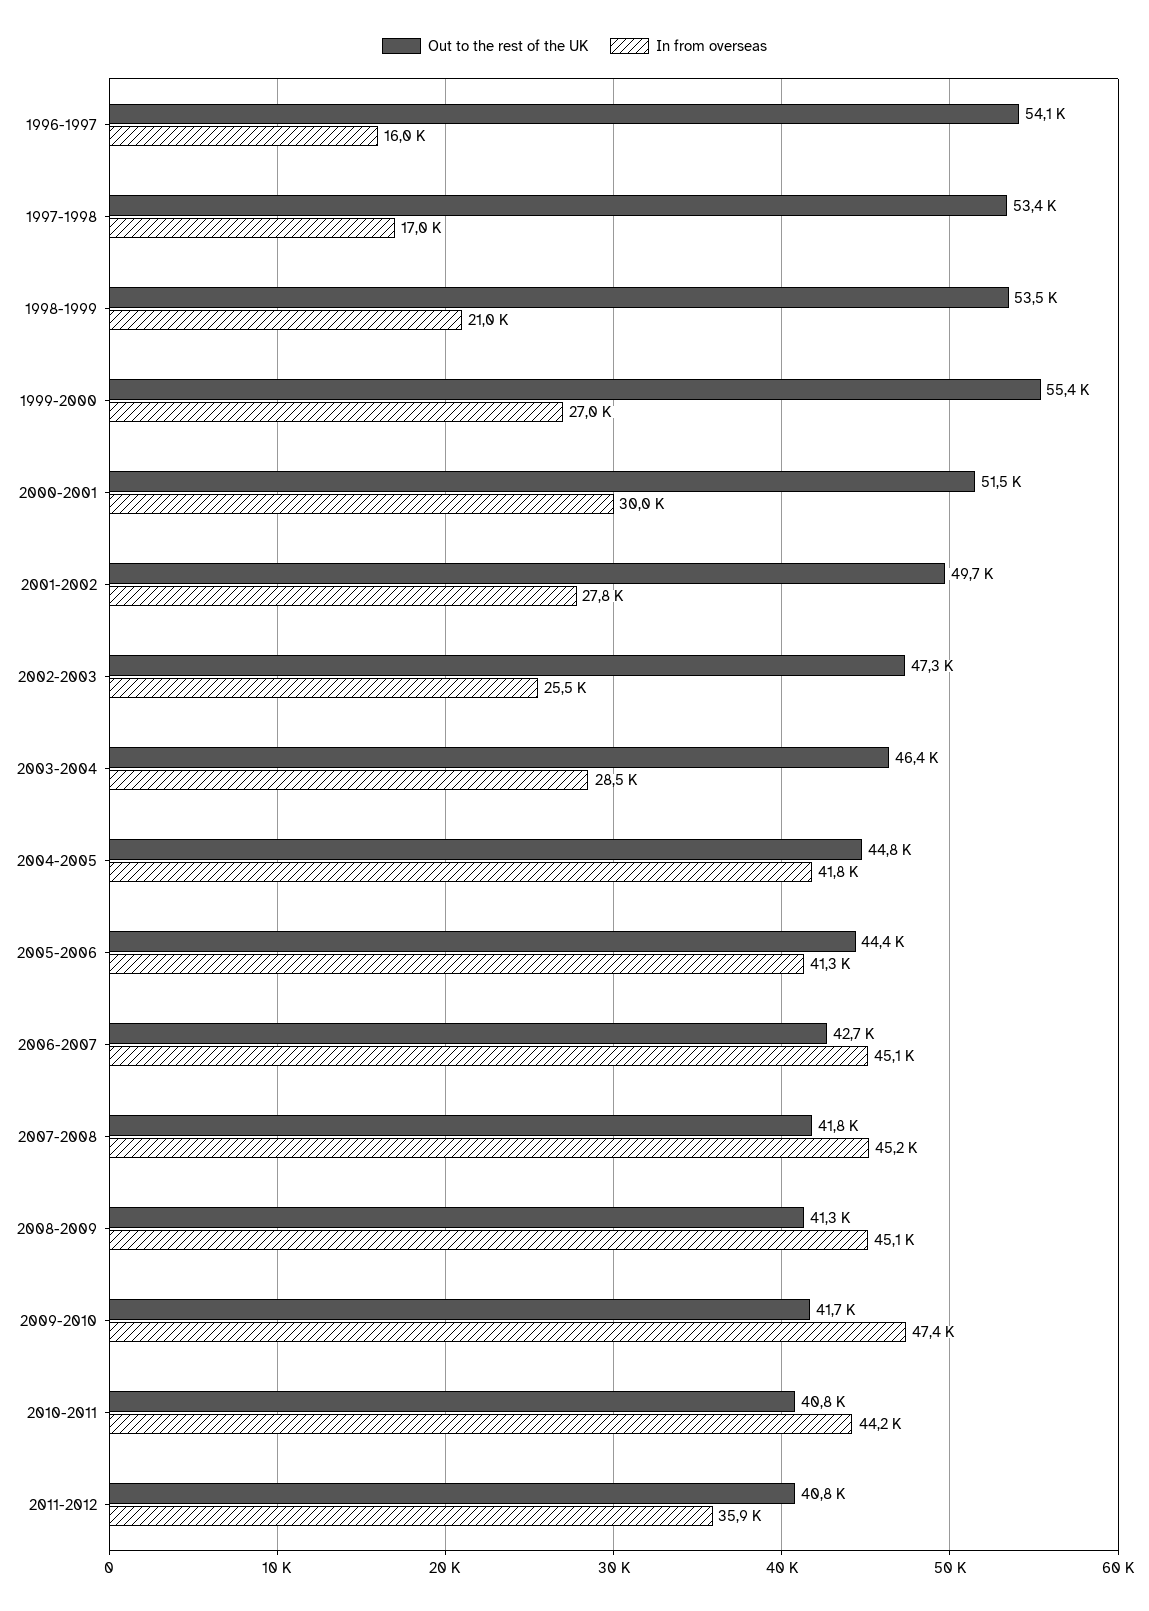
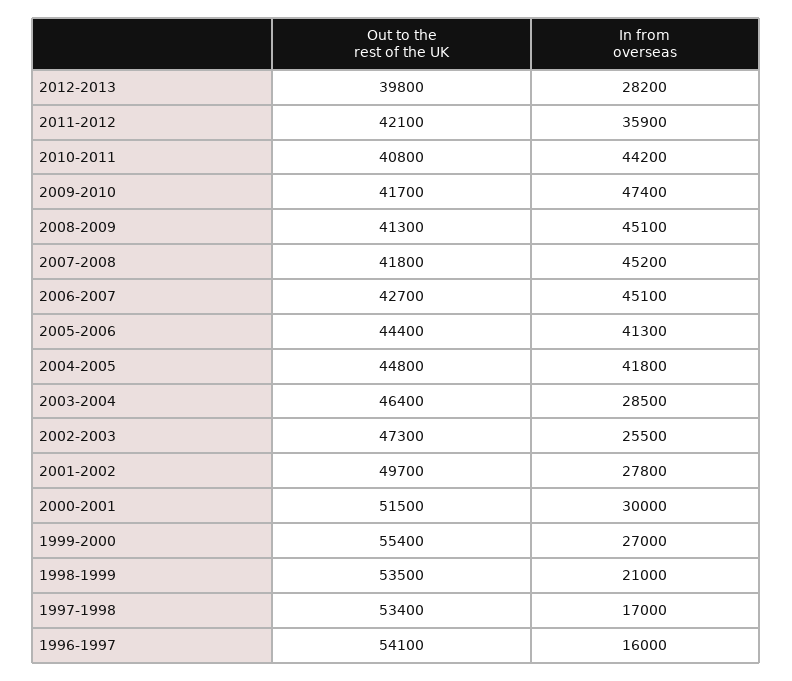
Out to the rest of the UK, 2011-2012: 40800 -> 42100
Out to the rest of the UK, 2012-2013: none -> 39800
In from overseas, 2012-2013: none -> 28200

